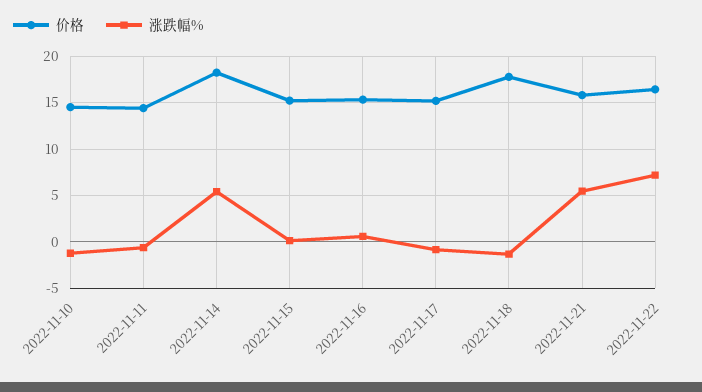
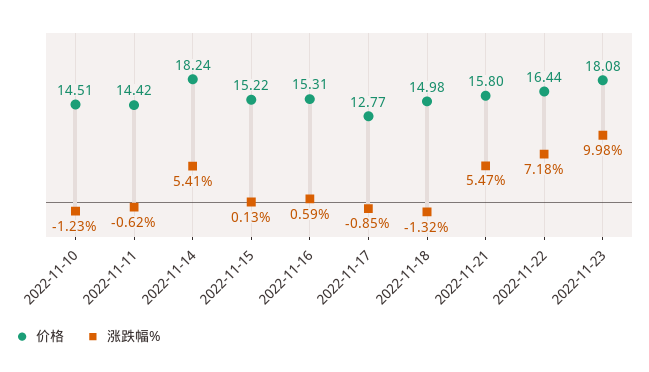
价格, 2022-11-17: 15 -> 12.77
价格, 2022-11-18: 18 -> 14.98
价格, 2022-11-23: none -> 18.08
涨跌幅%, 2022-11-23: none -> 9.98

